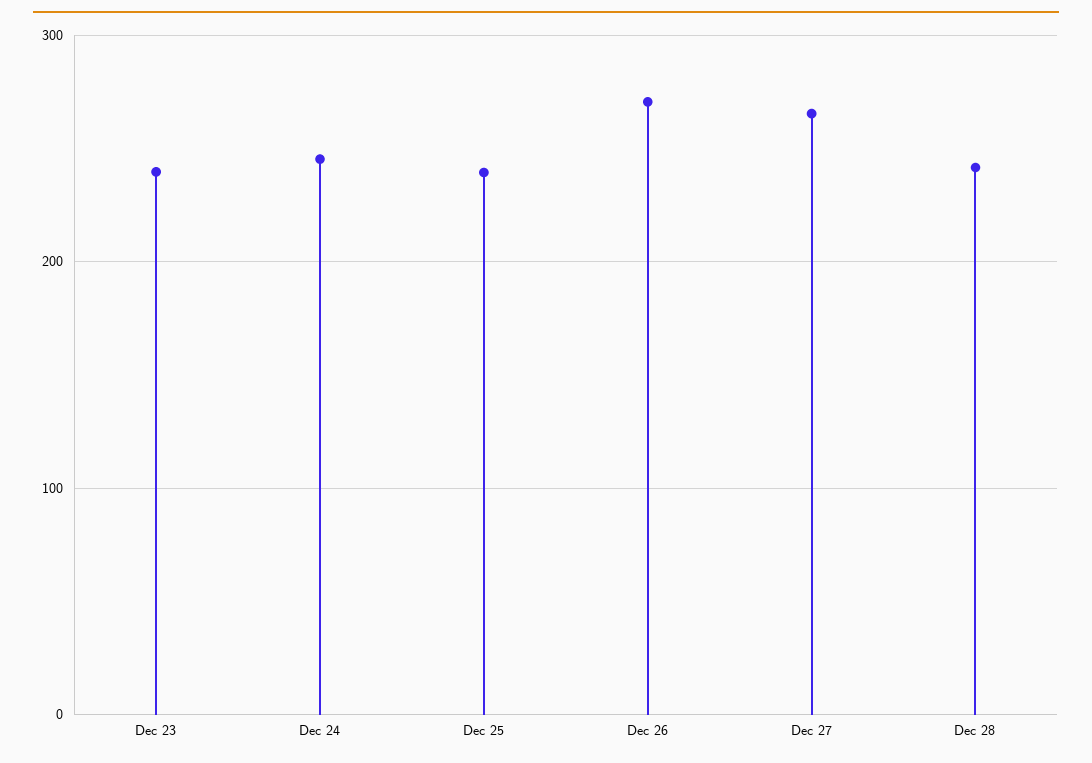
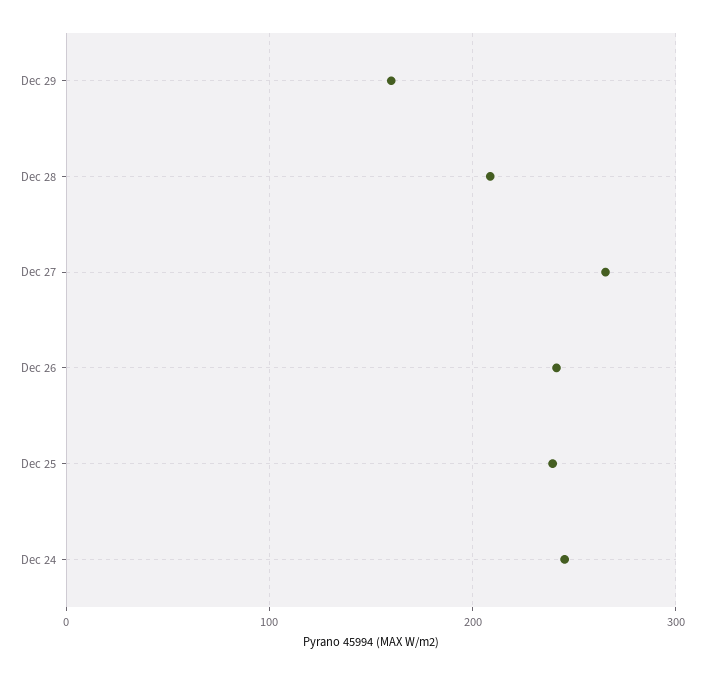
Dec 23: 240 -> none
Dec 26: 270 -> 240
Dec 28: 240 -> 210
Dec 29: none -> 160

